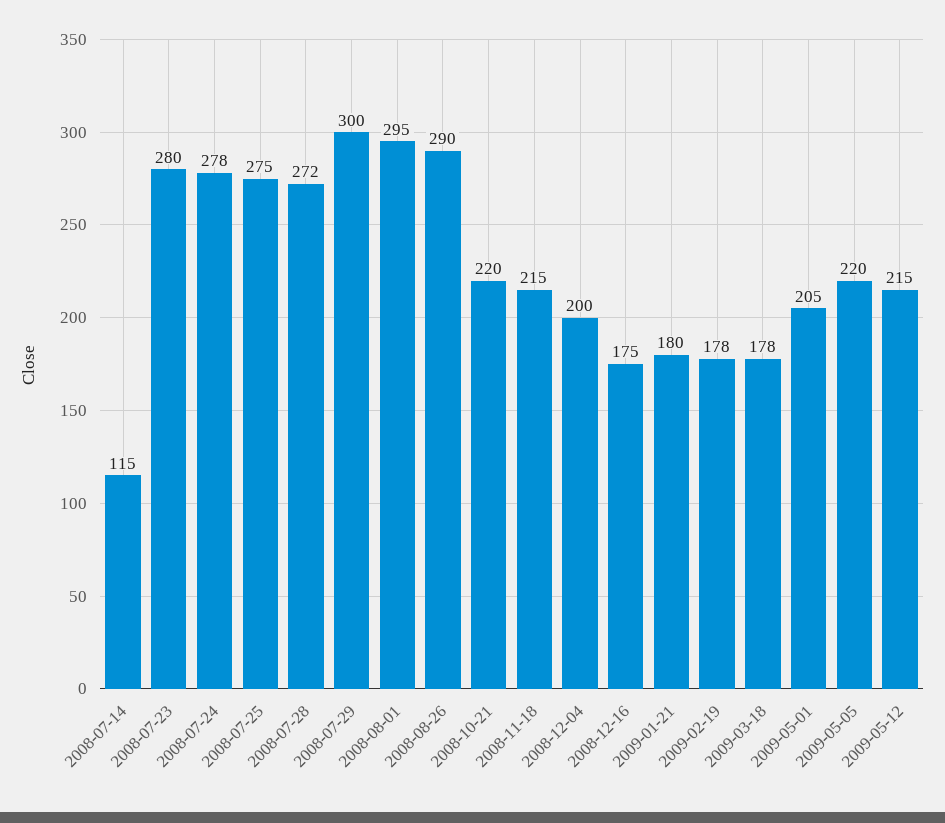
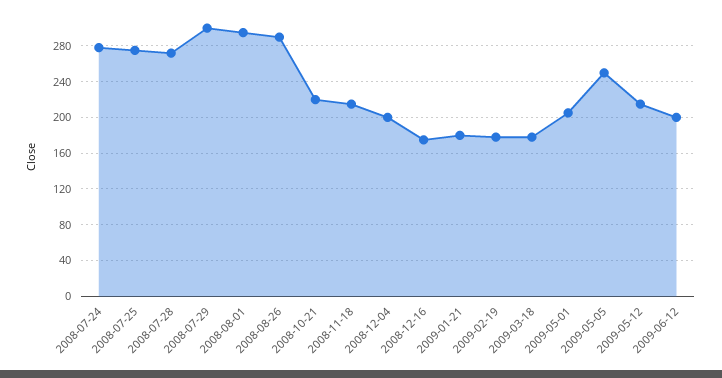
2008-07-14: 115 -> none
2008-07-23: 280 -> none
2009-05-05: 220 -> 250
2009-06-12: none -> 200

